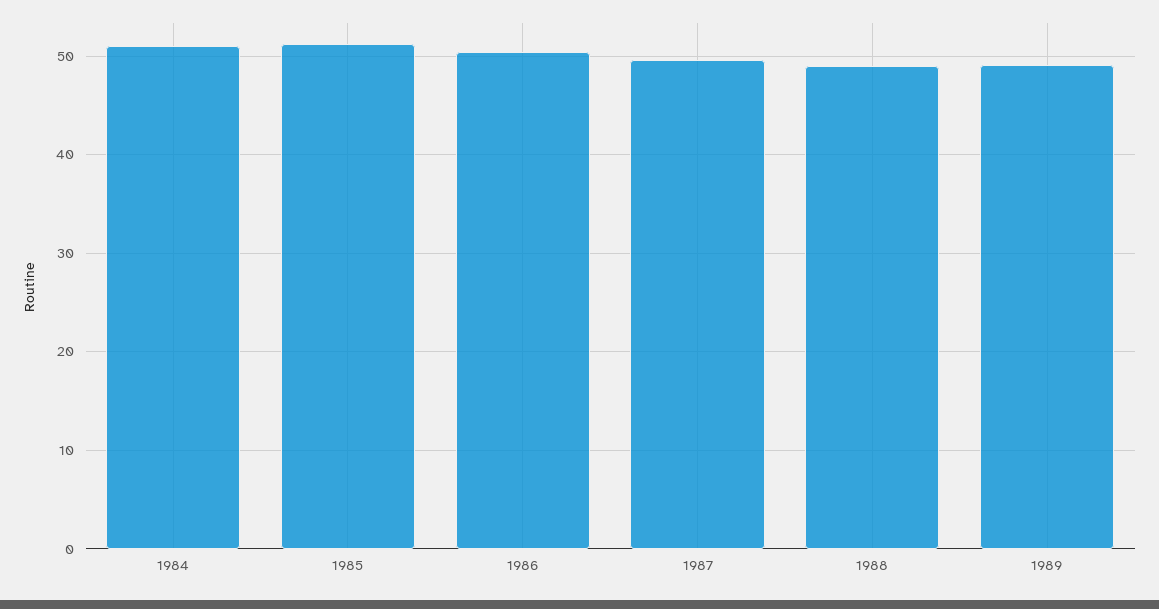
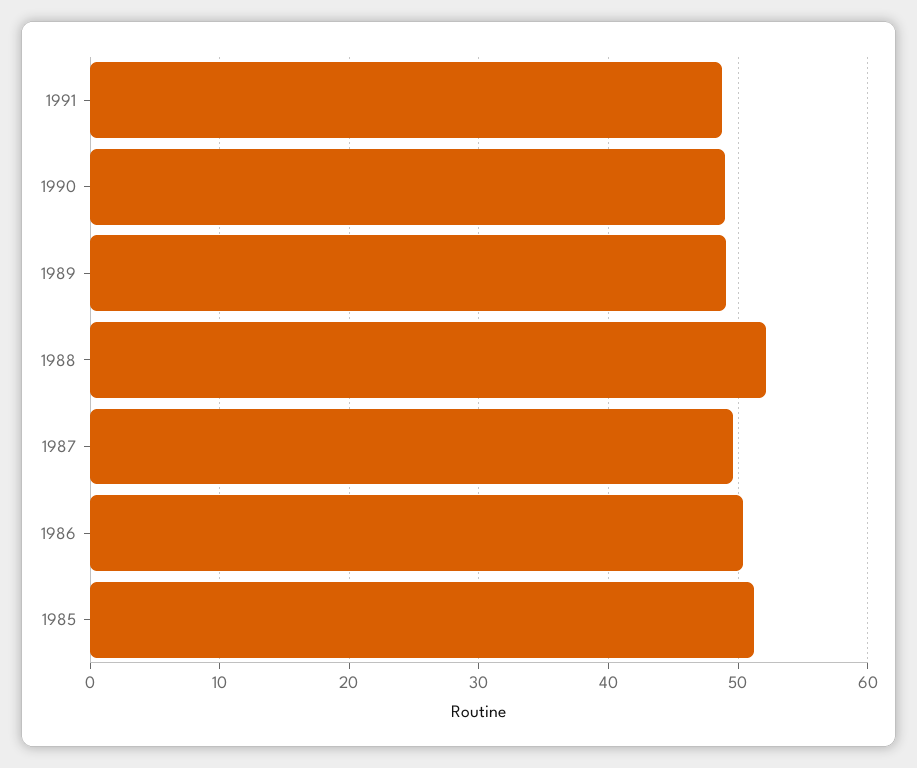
1984: 51 -> none
1988: 49 -> 52
1991: none -> 49
1990: none -> 49

